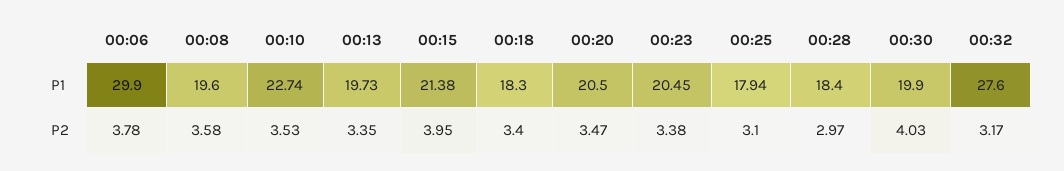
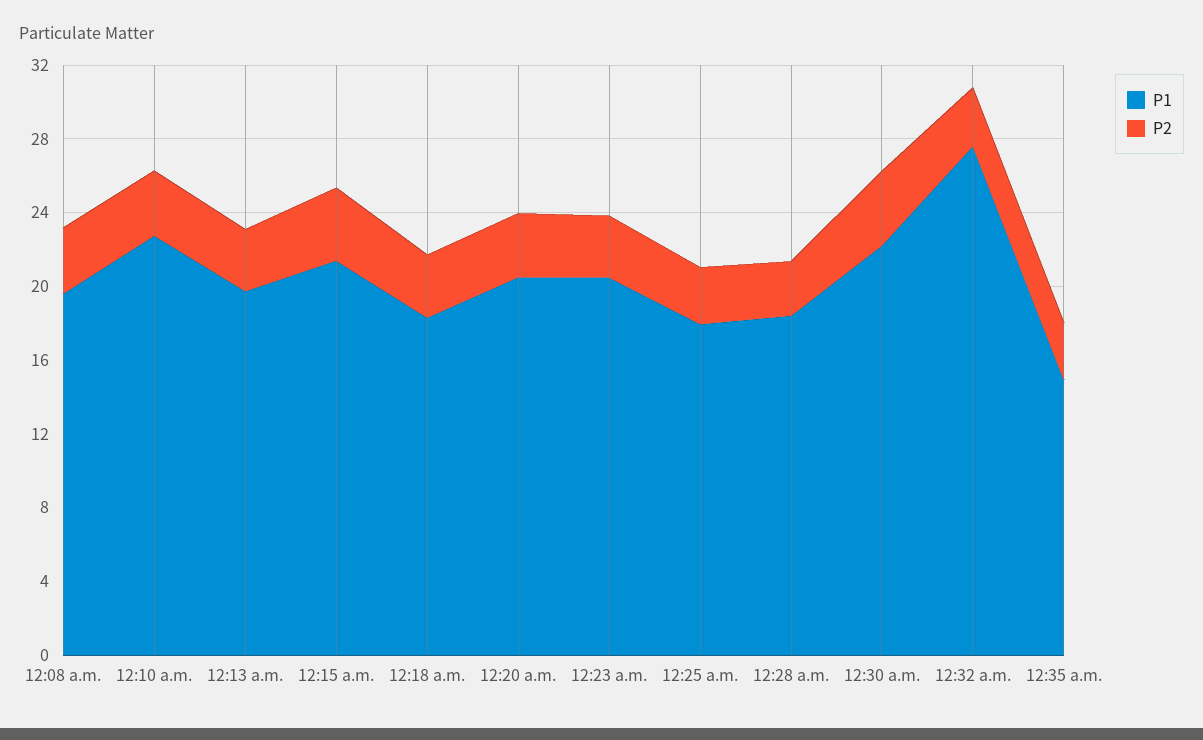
P1, 00:06: 29.9 -> none
P1, 00:30: 19.9 -> 22
P2, 00:06: 3.78 -> none
P1, 12:35 a.m.: none -> 15
P2, 12:35 a.m.: none -> 3

